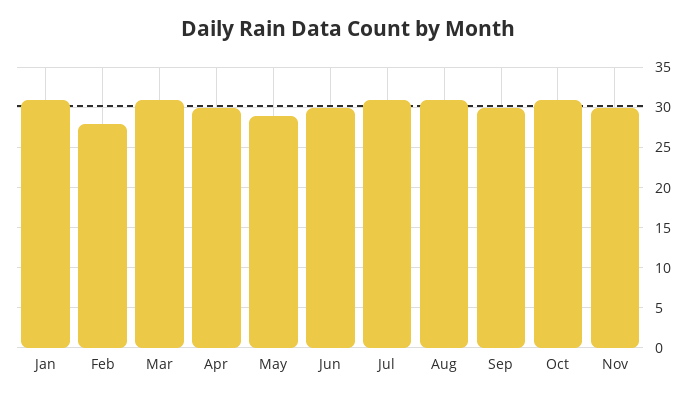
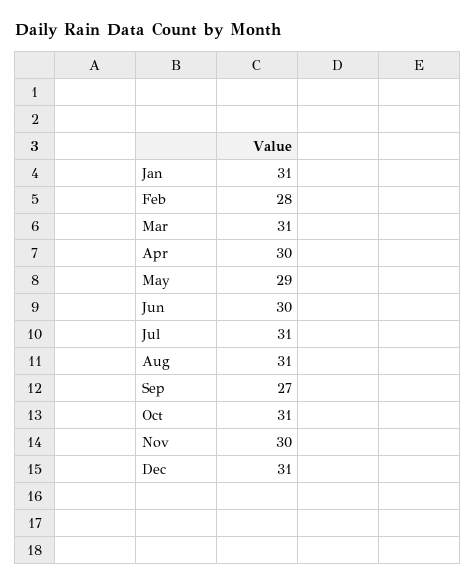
Sep: 30 -> 27
Dec: none -> 31

